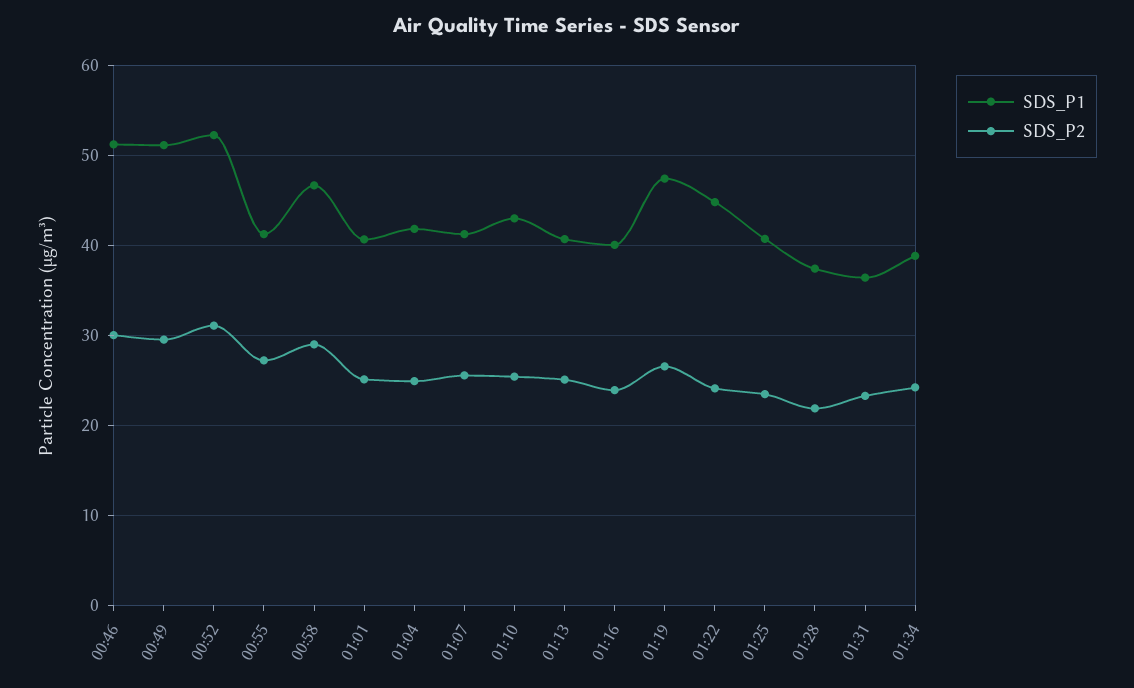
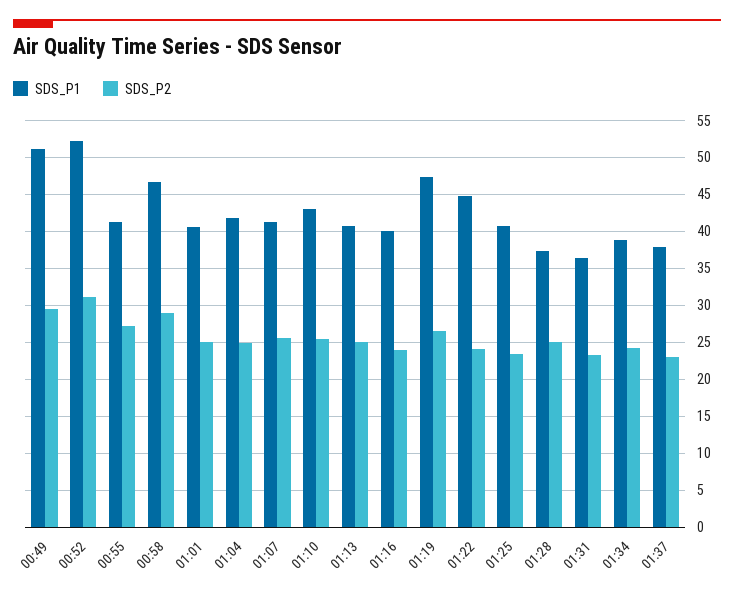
SDS_P1, 00:46: 51 -> none
SDS_P2, 00:46: 30 -> none
SDS_P2, 01:28: 22 -> 25
SDS_P1, 01:37: none -> 38
SDS_P2, 01:37: none -> 23

